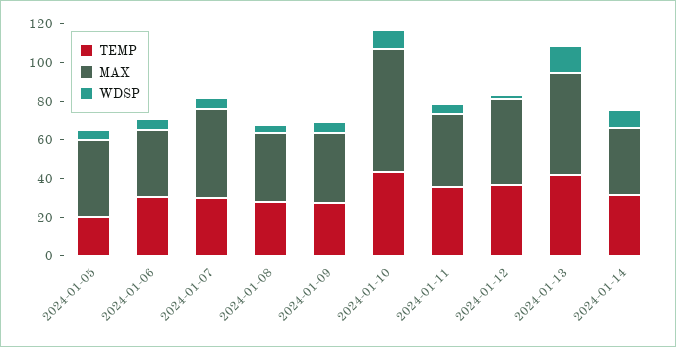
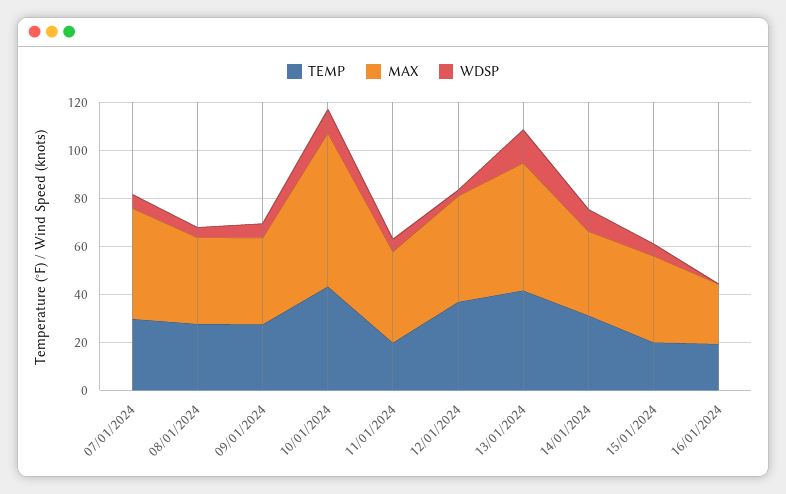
TEMP, 2024-01-05: 20 -> none
MAX, 2024-01-05: 40 -> none
WDSP, 2024-01-05: 5 -> none
TEMP, 2024-01-06: 30 -> none
MAX, 2024-01-06: 35 -> none
WDSP, 2024-01-06: 5 -> none
TEMP, 2024-01-11: 35 -> 20
TEMP, 15/01/2024: none -> 20
MAX, 15/01/2024: none -> 35
WDSP, 15/01/2024: none -> 5
TEMP, 16/01/2024: none -> 20
MAX, 16/01/2024: none -> 25
WDSP, 16/01/2024: none -> 0

